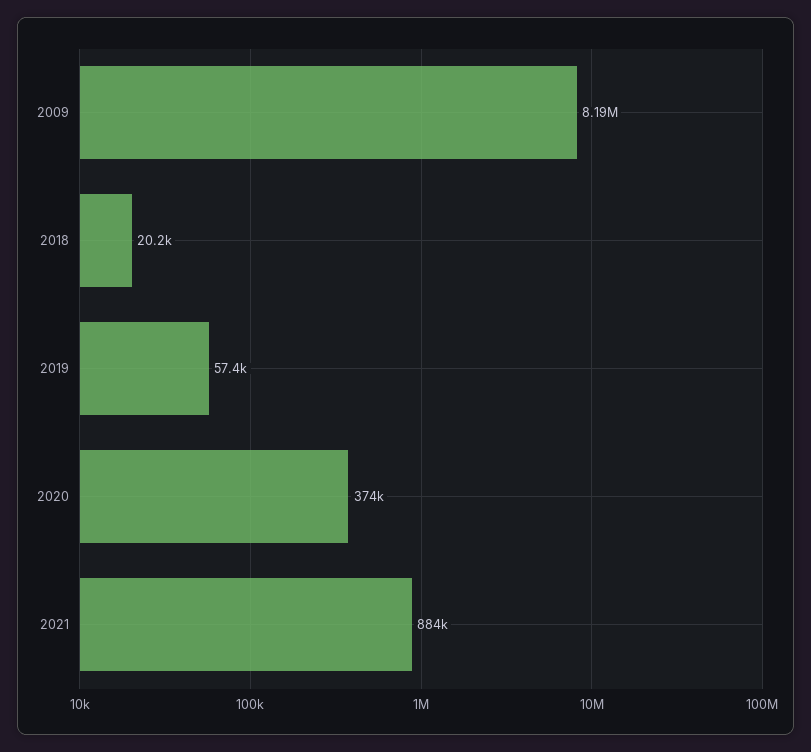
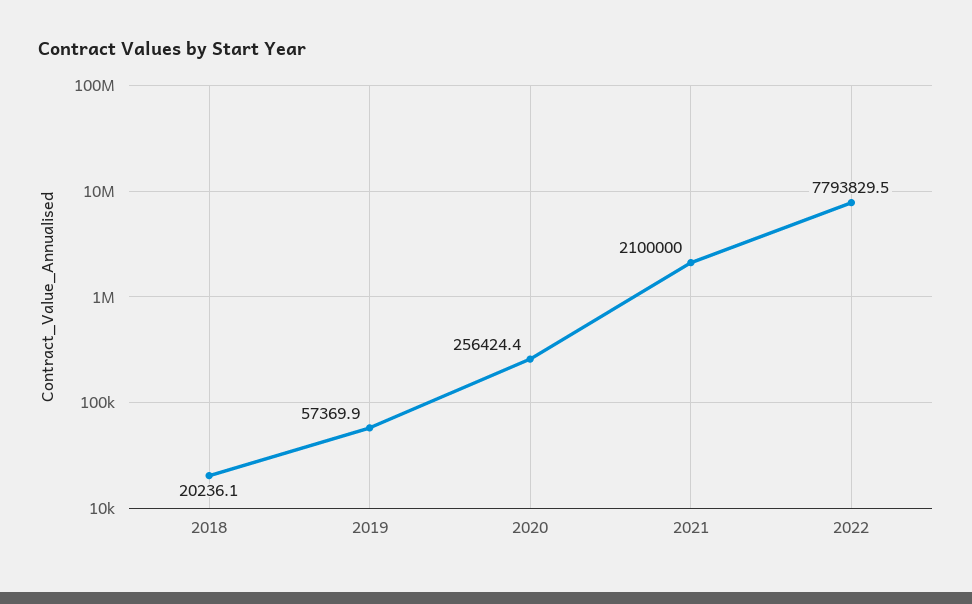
2009: 8190000 -> none
2020: 374000 -> 256424.4
2021: 884000 -> 2100000
2022: none -> 7793829.5

